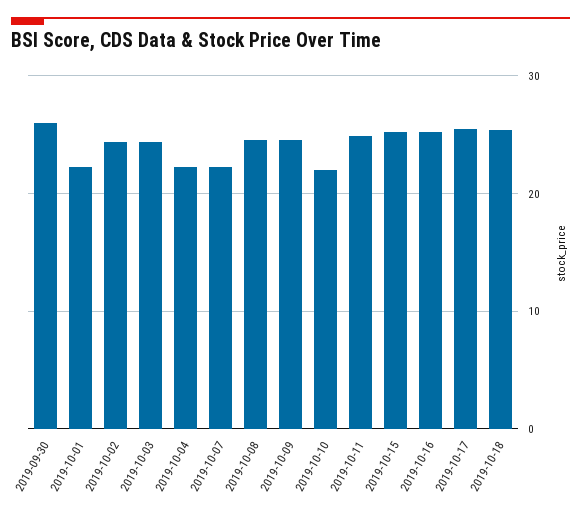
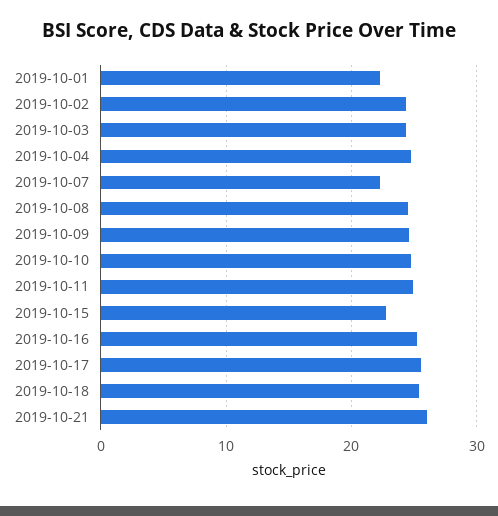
2019-09-30: 26 -> none
2019-10-04: 22 -> 25
2019-10-10: 22 -> 25
2019-10-15: 25 -> 23
2019-10-21: none -> 26

